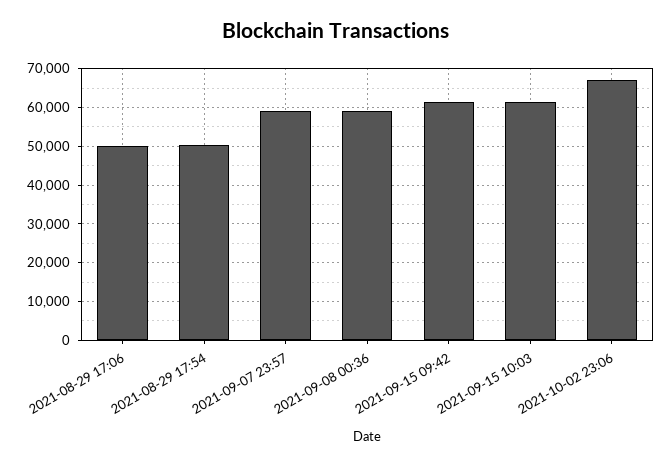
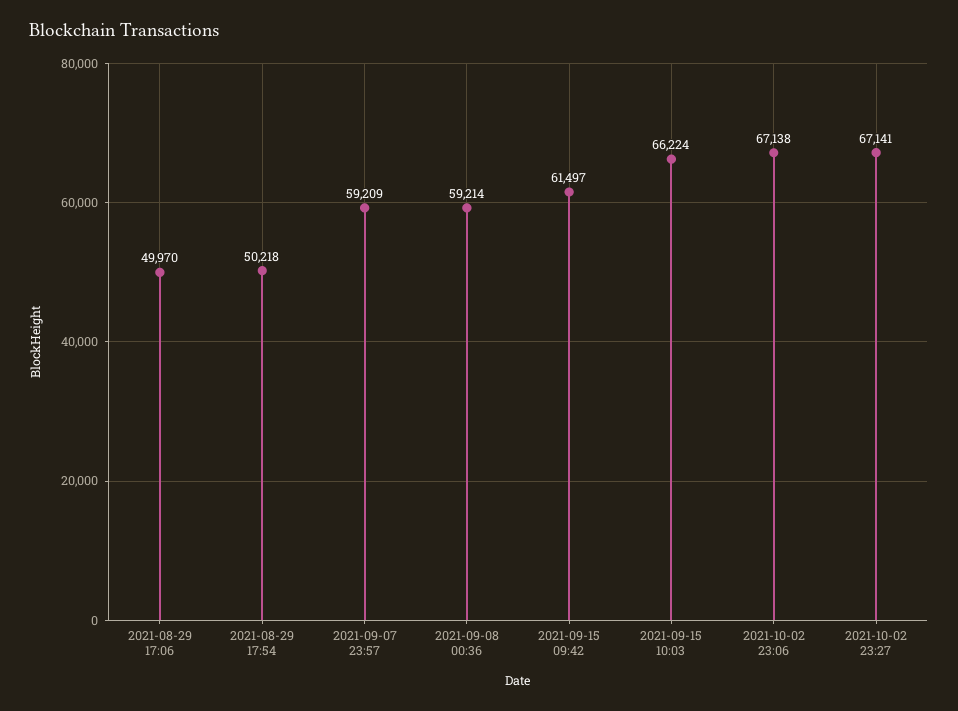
2021-09-15 10:03: 62000 -> 66224
2021-10-02 23:27: none -> 67141

